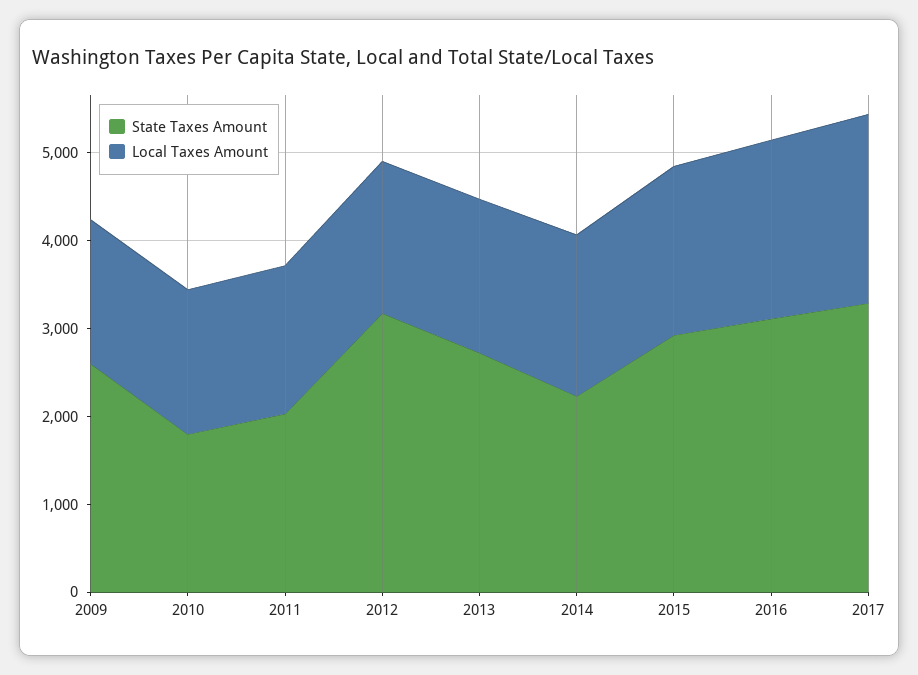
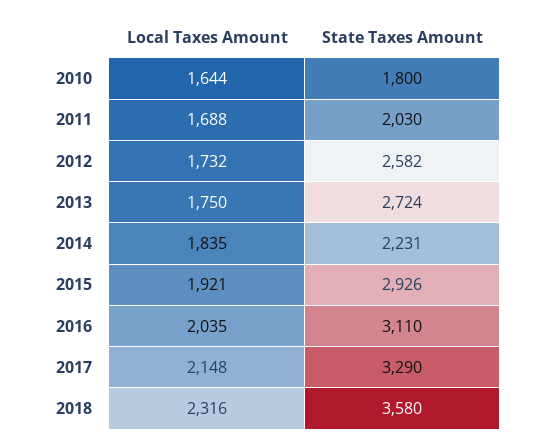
State Taxes Amount, 2009: 2600 -> none
Local Taxes Amount, 2009: 1600 -> none
State Taxes Amount, 2012: 3200 -> 2582
Local Taxes Amount, 2018: none -> 2316
State Taxes Amount, 2018: none -> 3580

